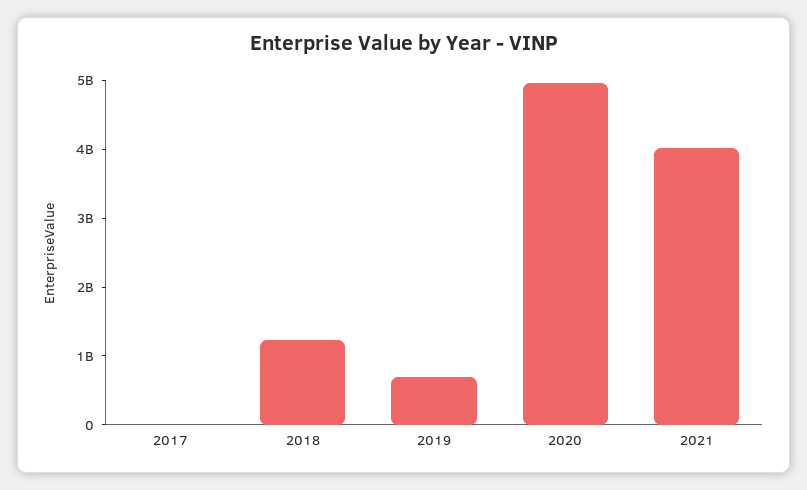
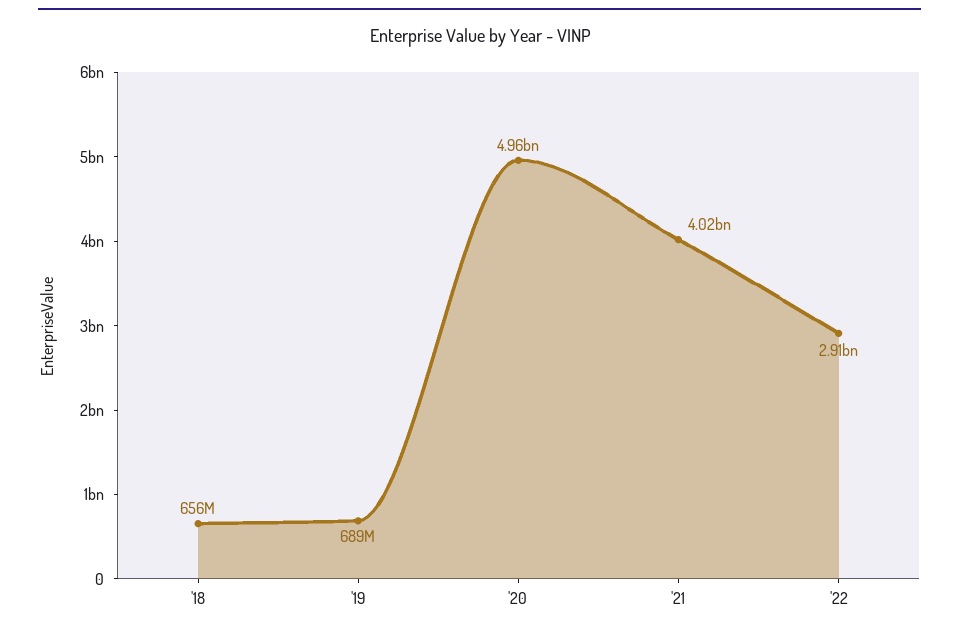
2017: 0 -> none
2018: 1200000000 -> 656000000
'22: none -> 2910000000

